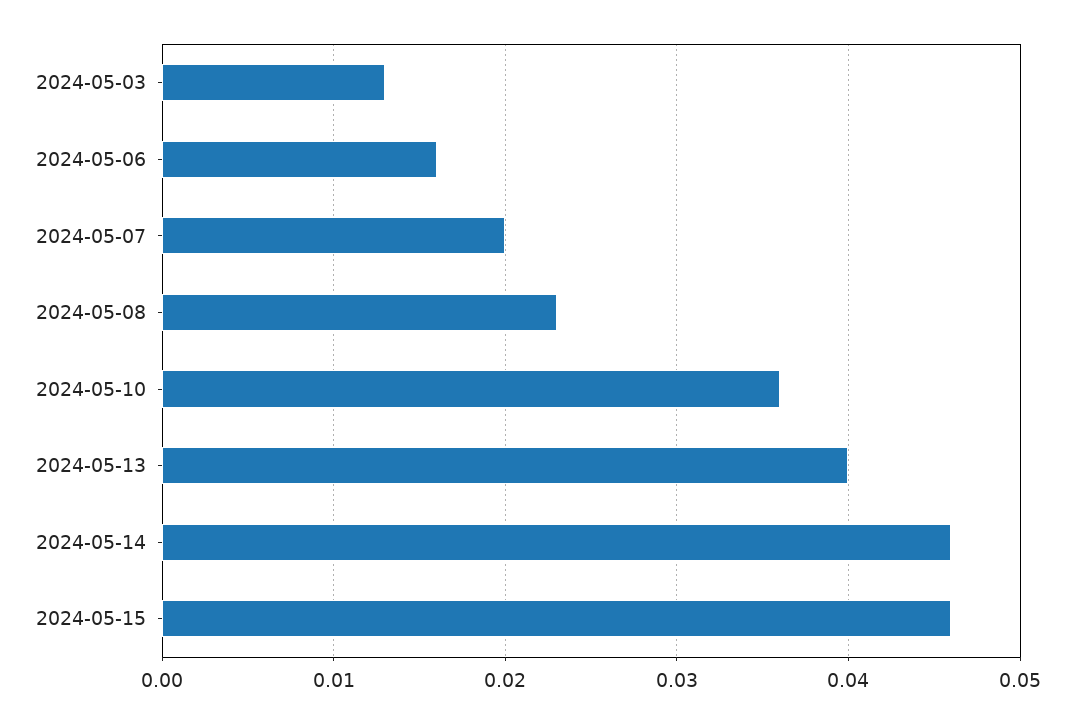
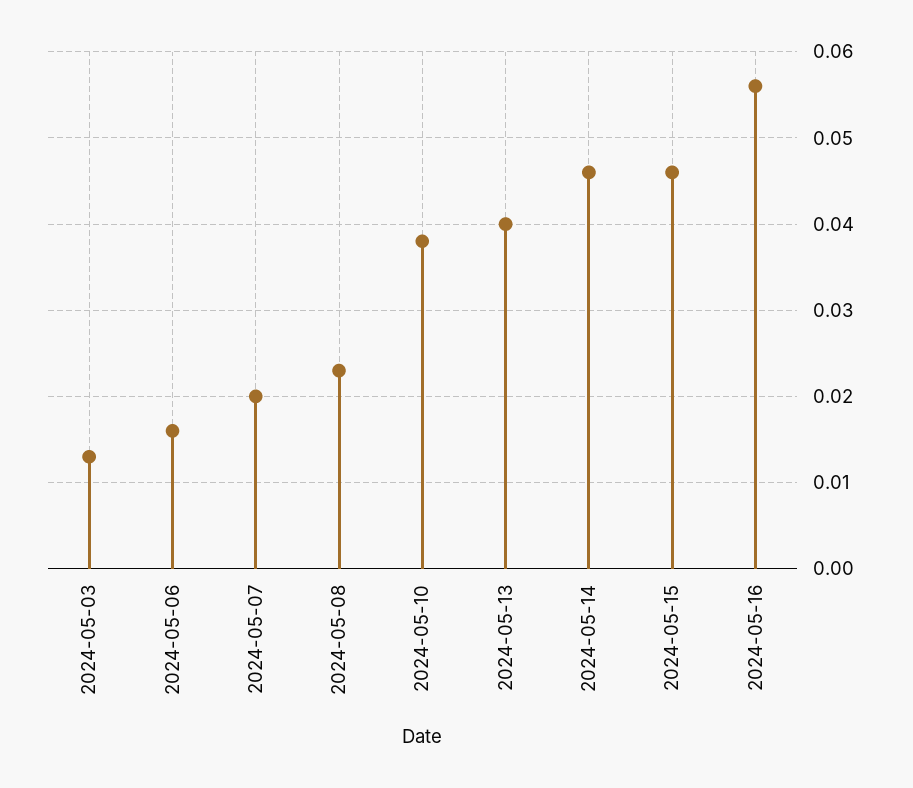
2024-05-10: 0.036 -> 0.038
2024-05-16: none -> 0.056

